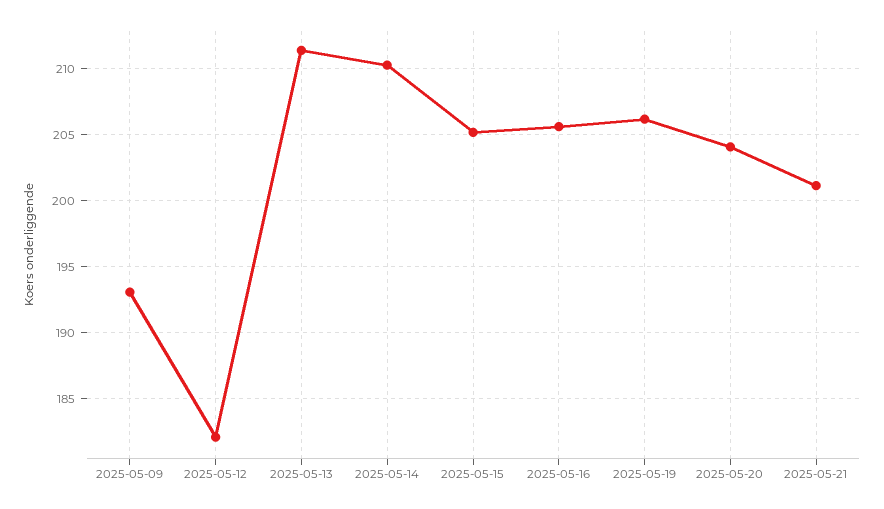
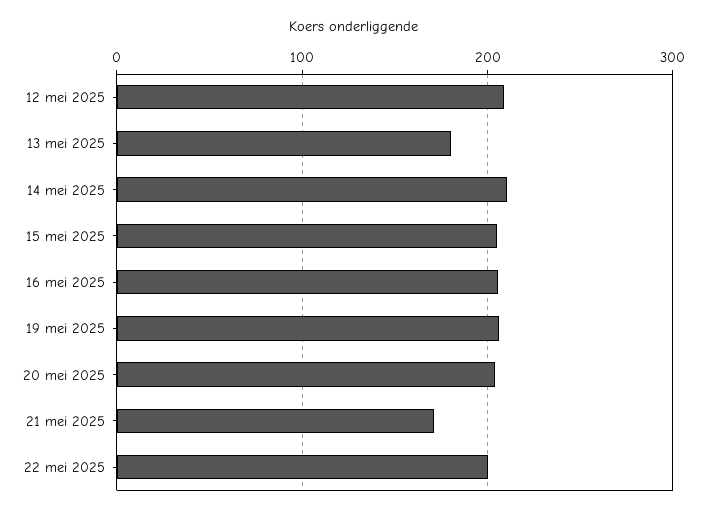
2025-05-09: 193 -> none
2025-05-12: 182 -> 210
2025-05-13: 211.5 -> 180
2025-05-21: 201 -> 170
22 mei 2025: none -> 200

